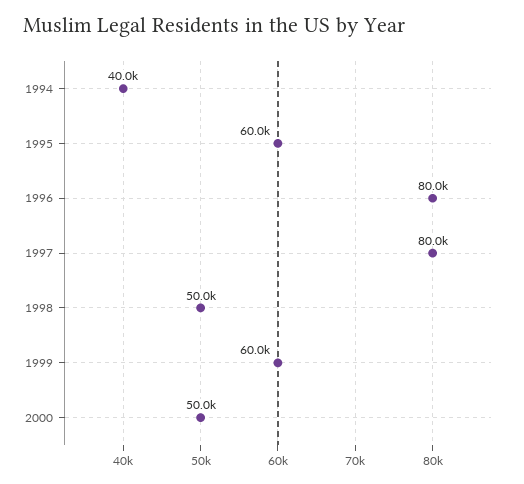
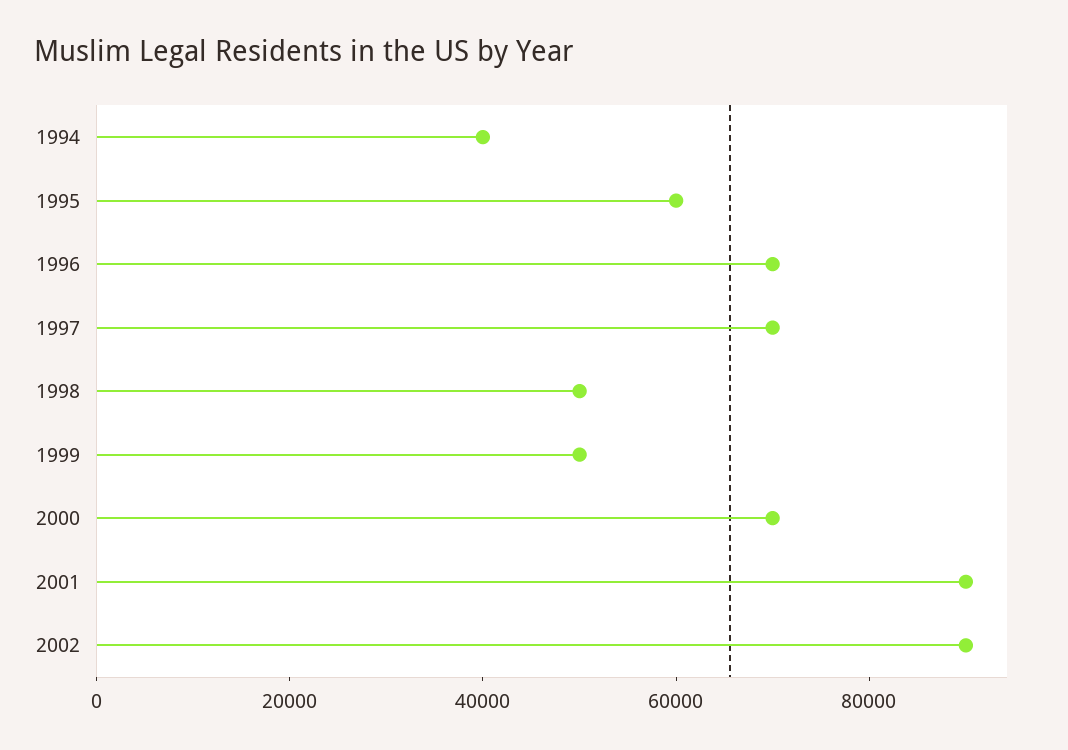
1996: 80000 -> 70000
1997: 80000 -> 70000
1999: 60000 -> 50000
2000: 50000 -> 70000
2001: none -> 90000
2002: none -> 90000

